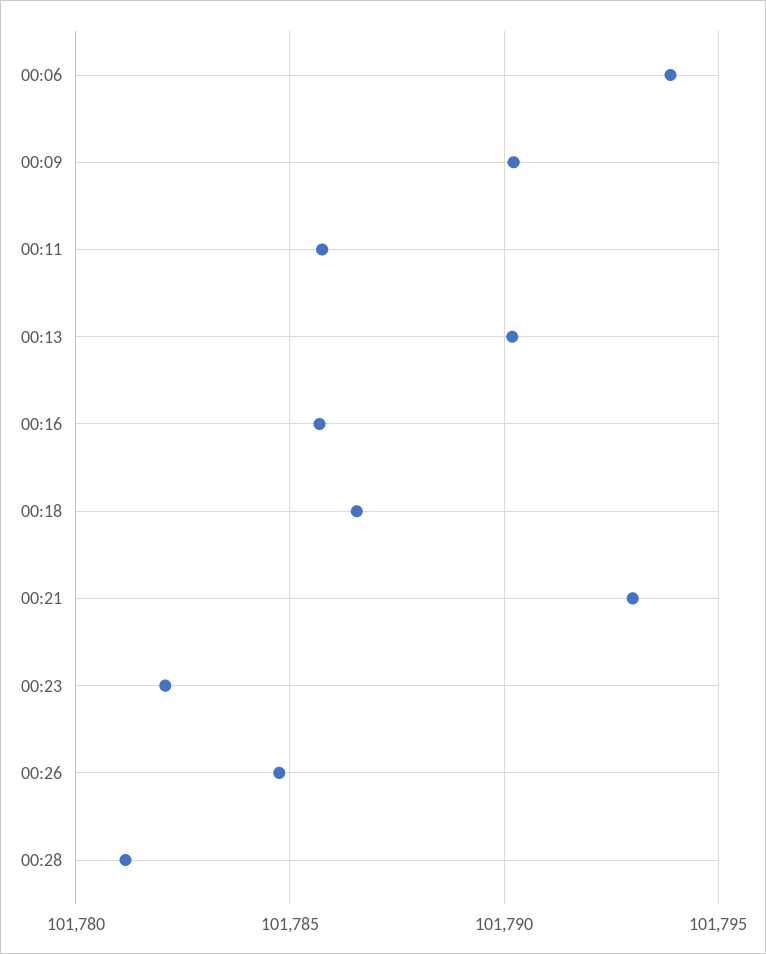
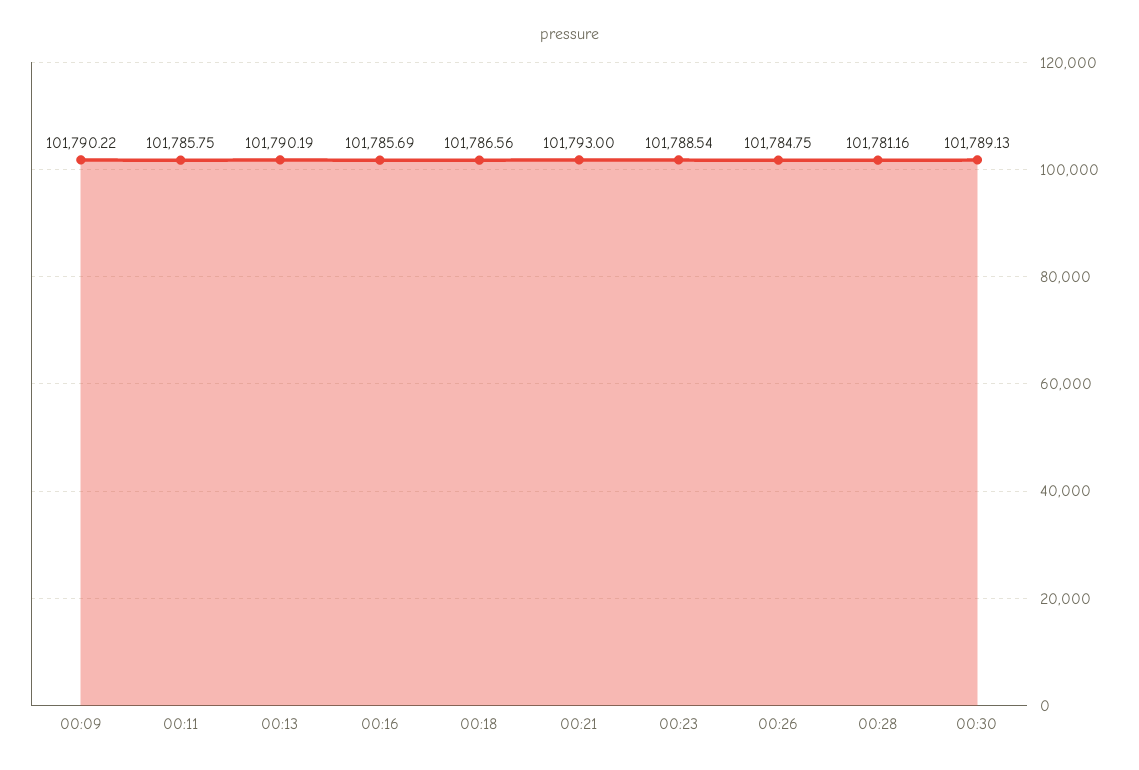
00:06: 101794 -> none
00:23: 101782 -> 101788.54
00:30: none -> 101789.13

